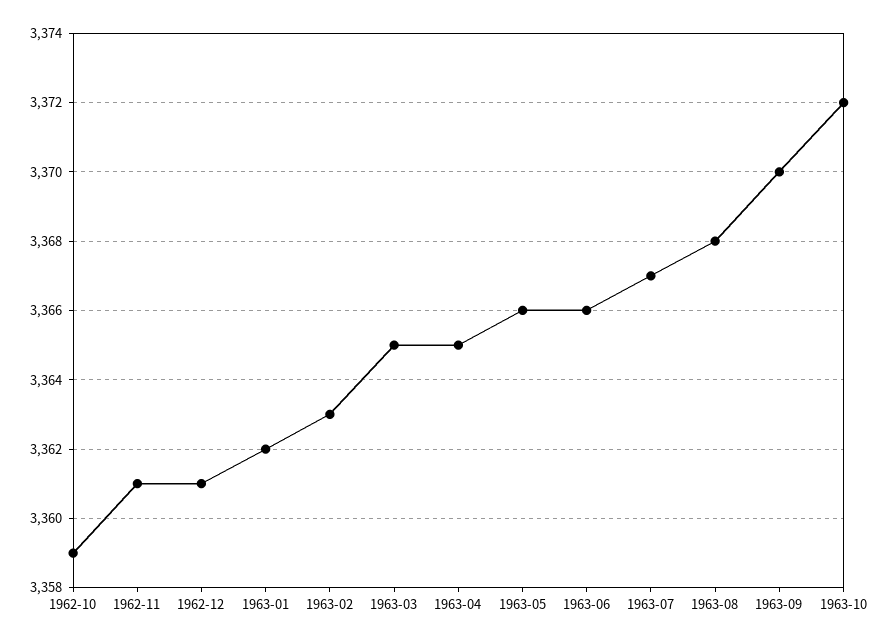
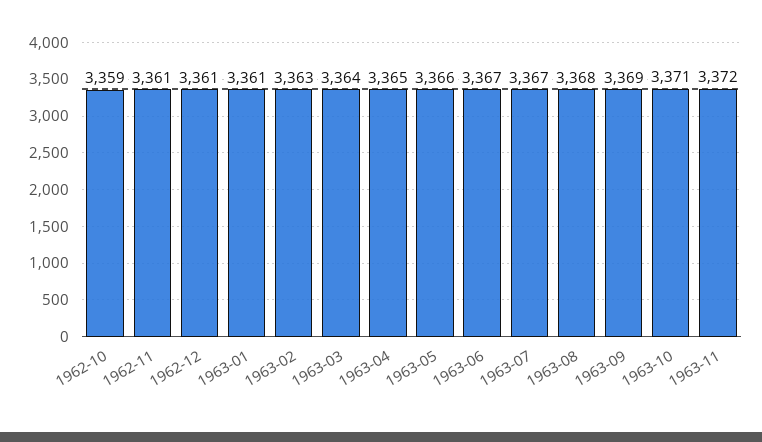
1963-01: 3362 -> 3361
1963-03: 3365 -> 3364
1963-06: 3366 -> 3367
1963-09: 3370 -> 3369
1963-10: 3372 -> 3371
1963-11: none -> 3372

